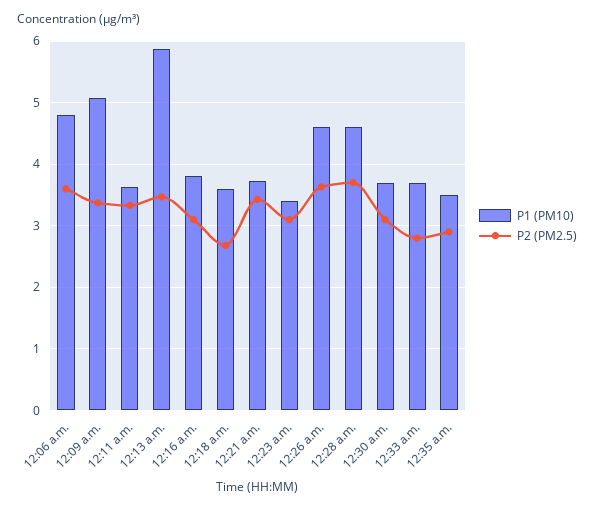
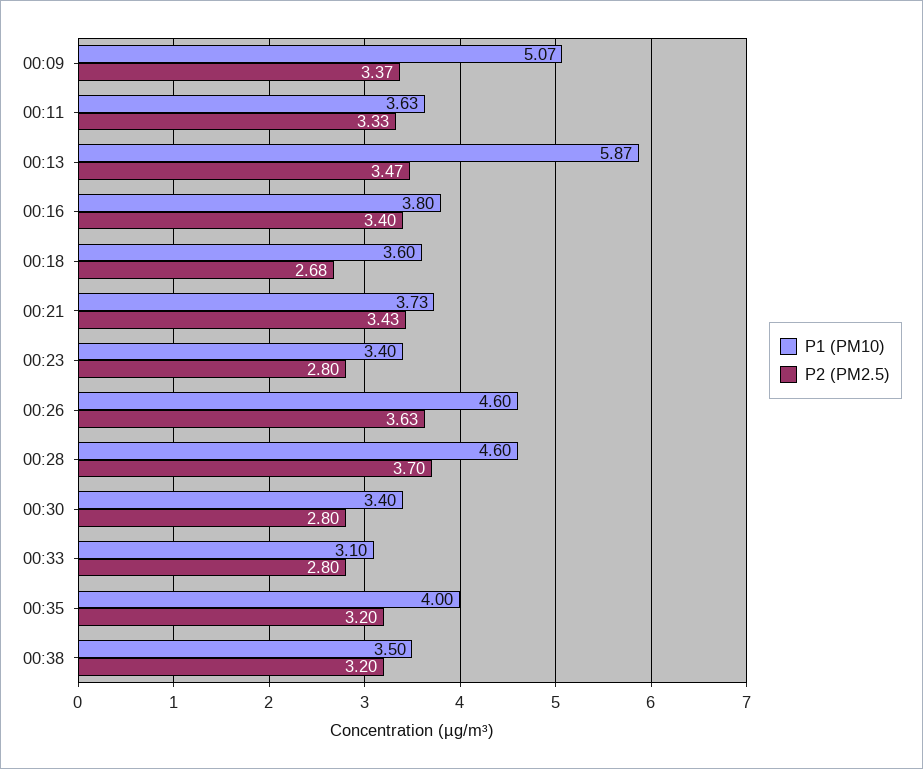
P1 (PM10), 12:06 a.m.: 4.8 -> none
P2 (PM2.5), 12:06 a.m.: 3.6 -> none
P2 (PM2.5), 12:16 a.m.: 3.1 -> 3.4
P2 (PM2.5), 12:23 a.m.: 3.1 -> 2.8
P1 (PM10), 12:30 a.m.: 3.7 -> 3.4
P2 (PM2.5), 12:30 a.m.: 3.1 -> 2.8
P1 (PM10), 12:33 a.m.: 3.7 -> 3.1
P1 (PM10), 12:35 a.m.: 3.5 -> 4
P2 (PM2.5), 12:35 a.m.: 2.9 -> 3.2
P1 (PM10), 00:38: none -> 3.5
P2 (PM2.5), 00:38: none -> 3.2

